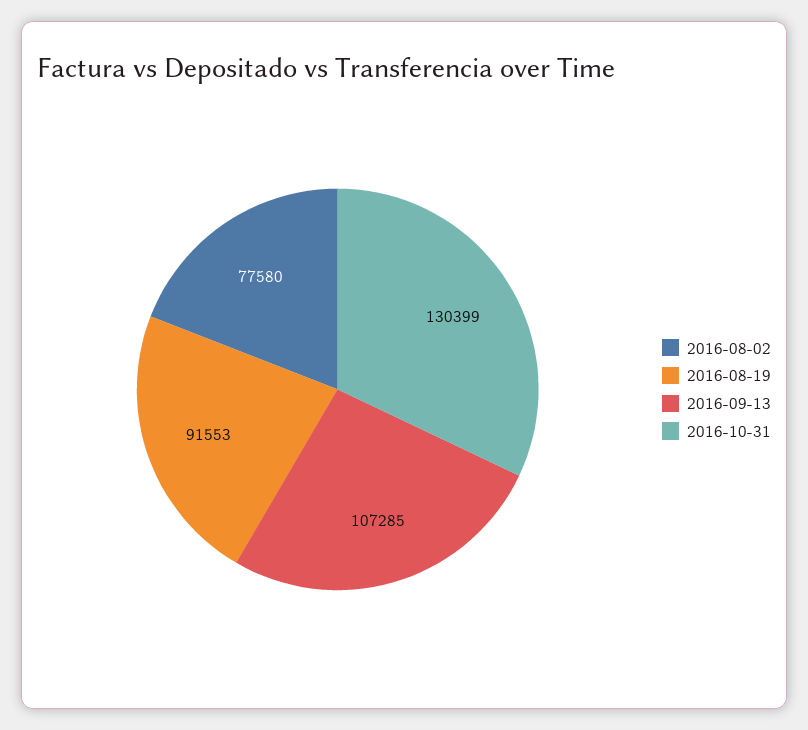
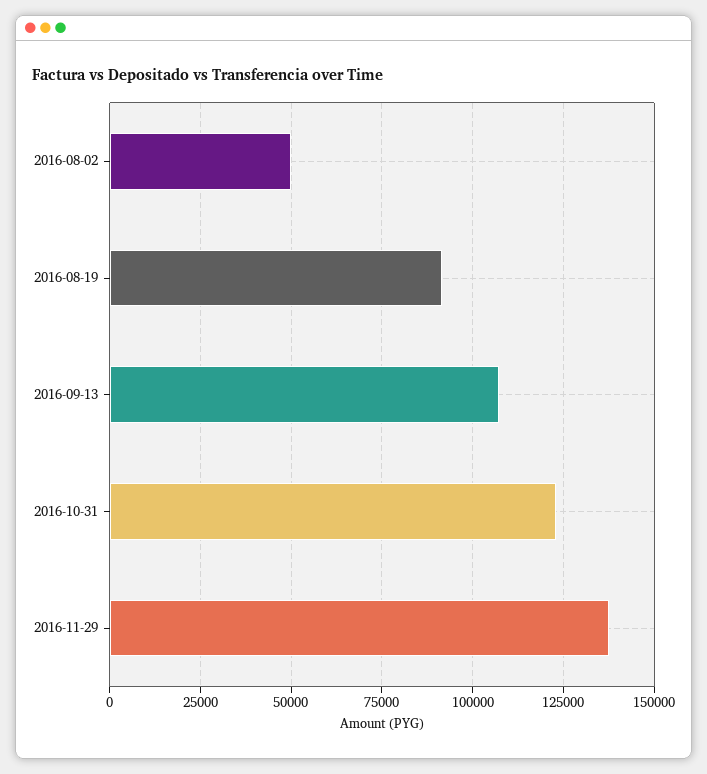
2016-08-02: 77580 -> 50000
2016-10-31: 130399 -> 122500
2016-11-29: none -> 137500

